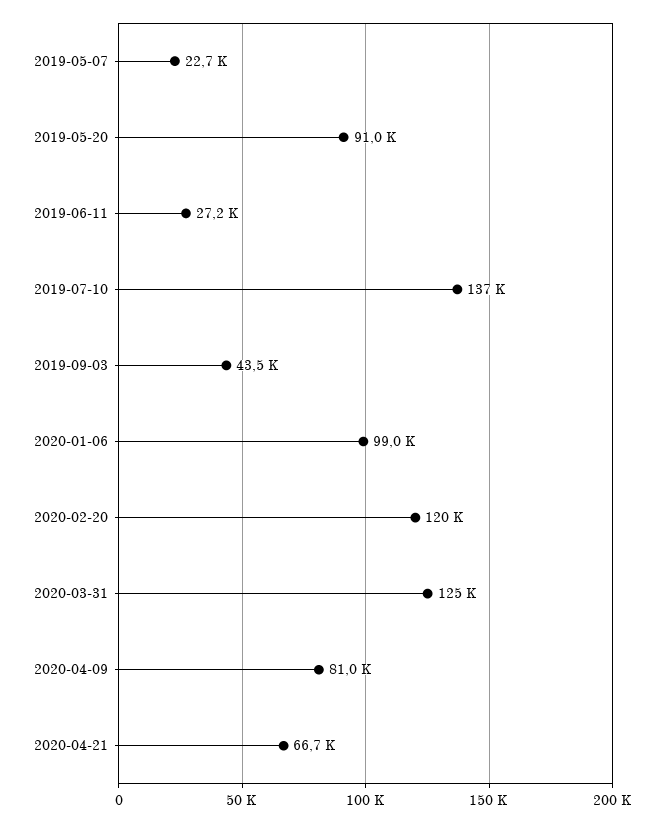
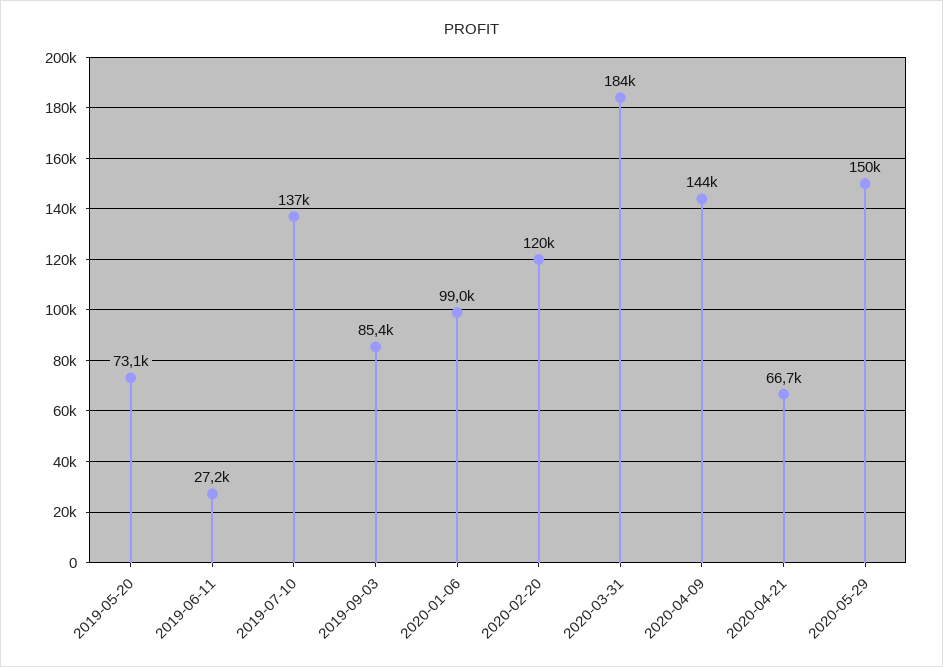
2019-05-07: 22700 -> none
2019-05-20: 91000 -> 73100
2019-09-03: 43500 -> 85400
2020-03-31: 125000 -> 184000
2020-04-09: 81000 -> 144000
2020-05-29: none -> 150000

